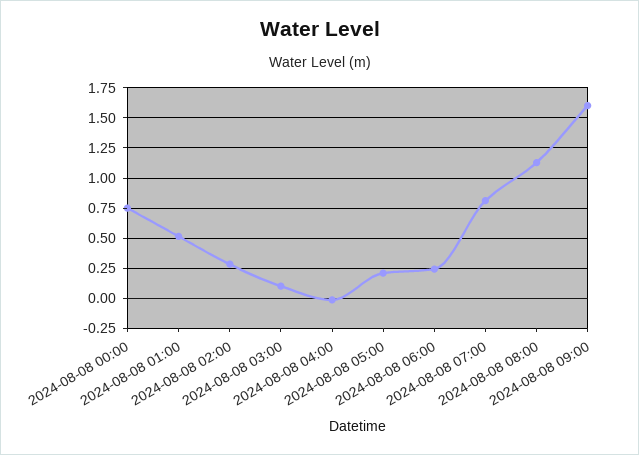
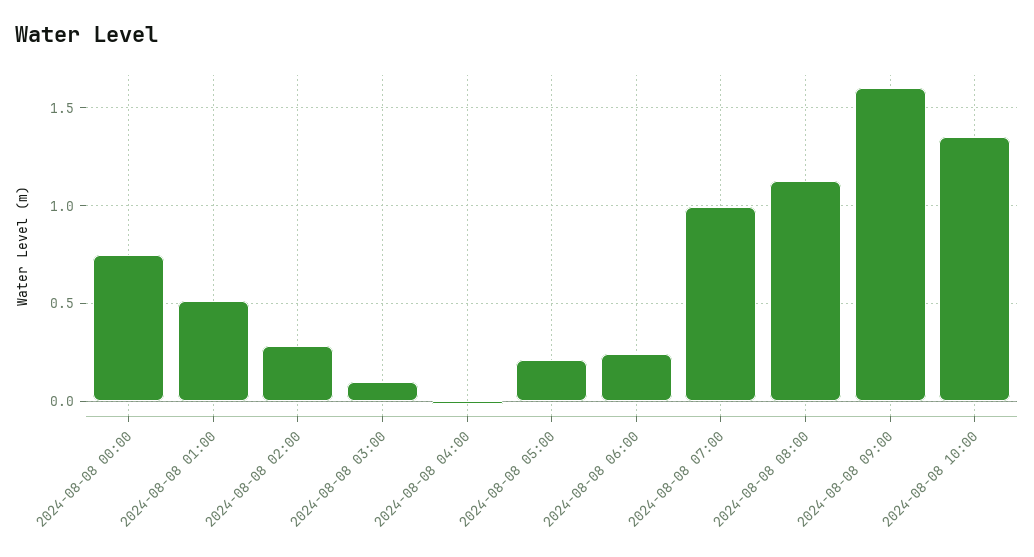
2024-08-08 07:00: 0.8 -> 1
2024-08-08 10:00: none -> 1.35

